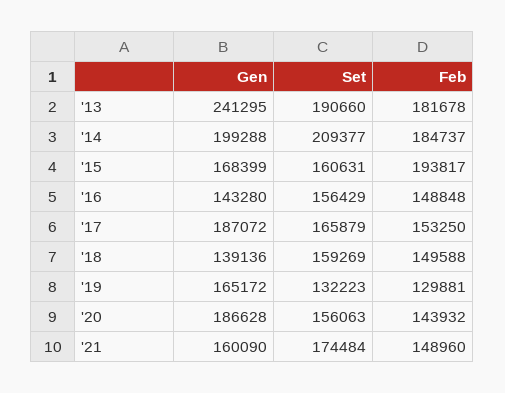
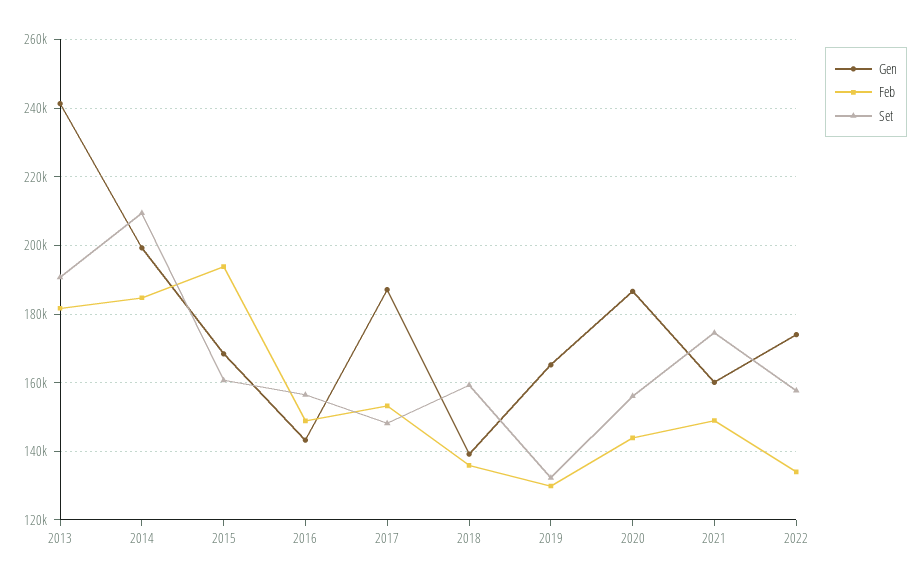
Set, '17: 165879 -> 148000
Feb, '18: 149588 -> 136000
Gen, 2022: none -> 174000
Feb, 2022: none -> 134000
Set, 2022: none -> 158000

